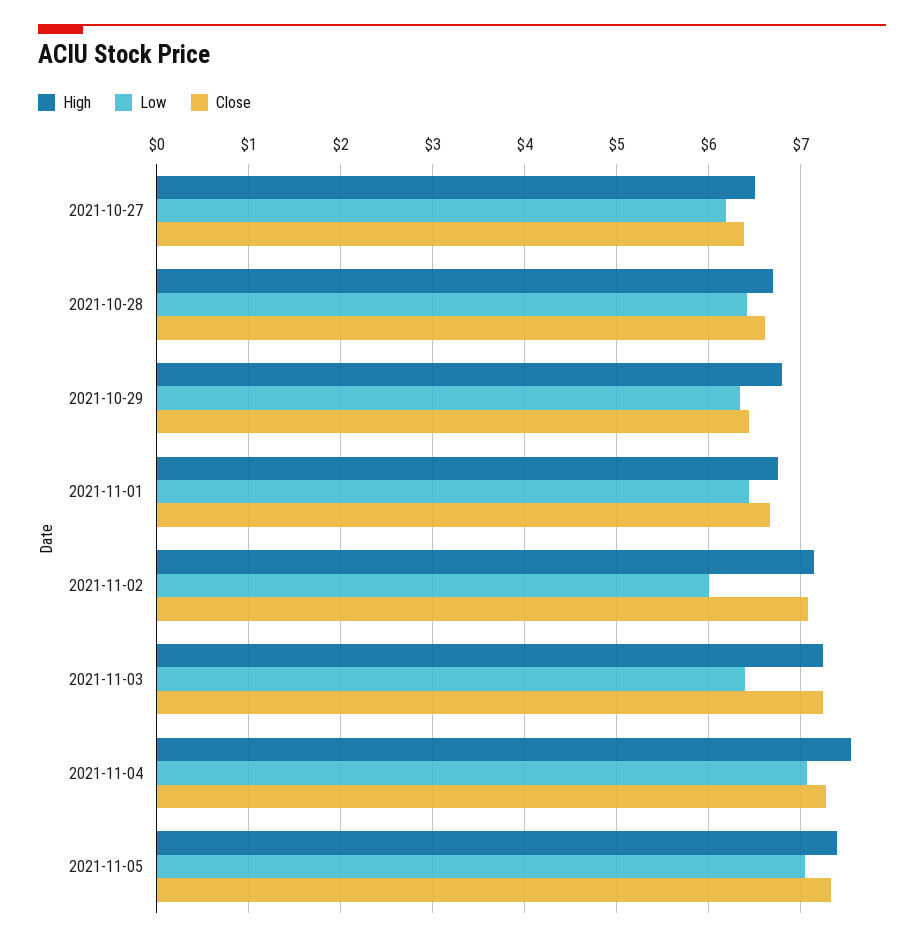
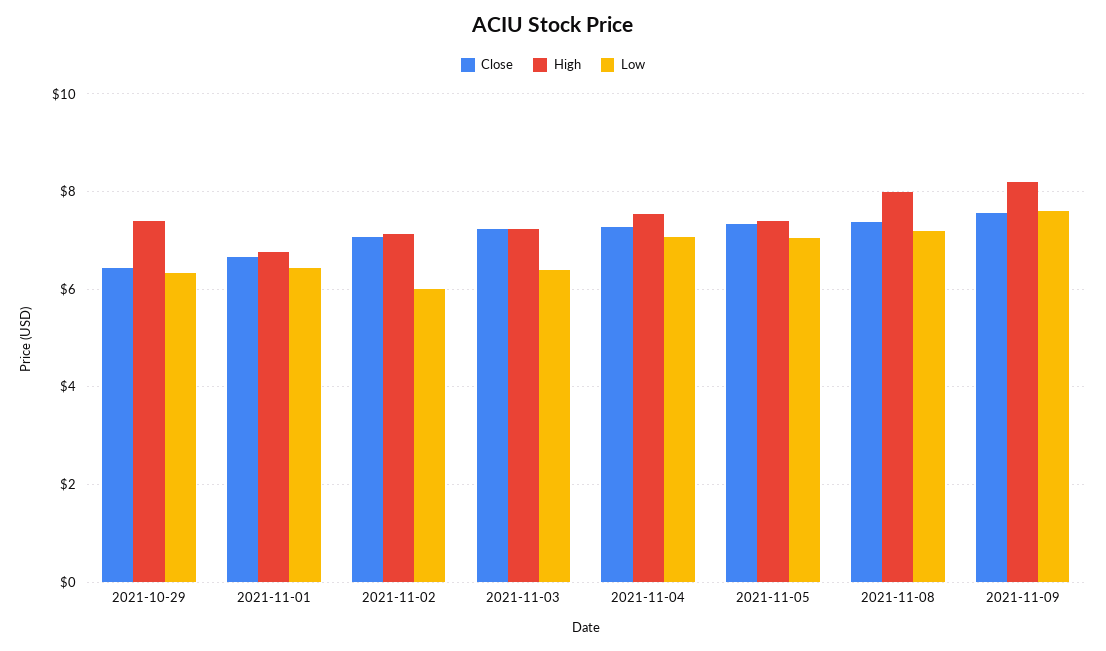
High, 2021-10-27: 6.5 -> none
Low, 2021-10-27: 6.2 -> none
Close, 2021-10-27: 6.4 -> none
High, 2021-10-28: 6.7 -> none
Low, 2021-10-28: 6.4 -> none
Close, 2021-10-28: 6.6 -> none
High, 2021-10-29: 6.8 -> 7.4
Close, 2021-11-08: none -> 7.4
High, 2021-11-08: none -> 8
Low, 2021-11-08: none -> 7.2
Close, 2021-11-09: none -> 7.6
High, 2021-11-09: none -> 8.2
Low, 2021-11-09: none -> 7.6

